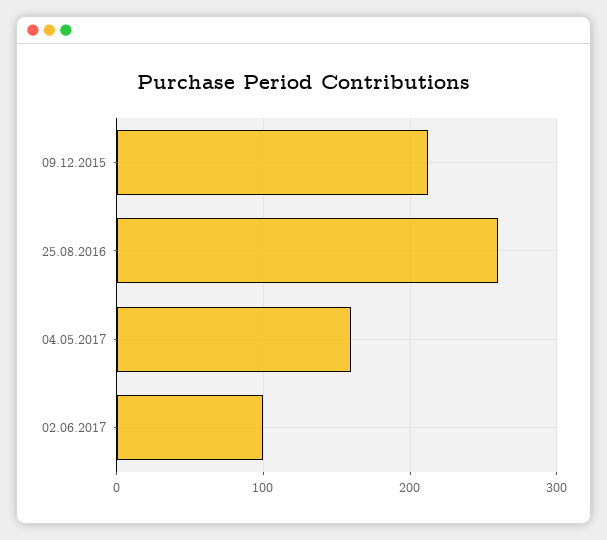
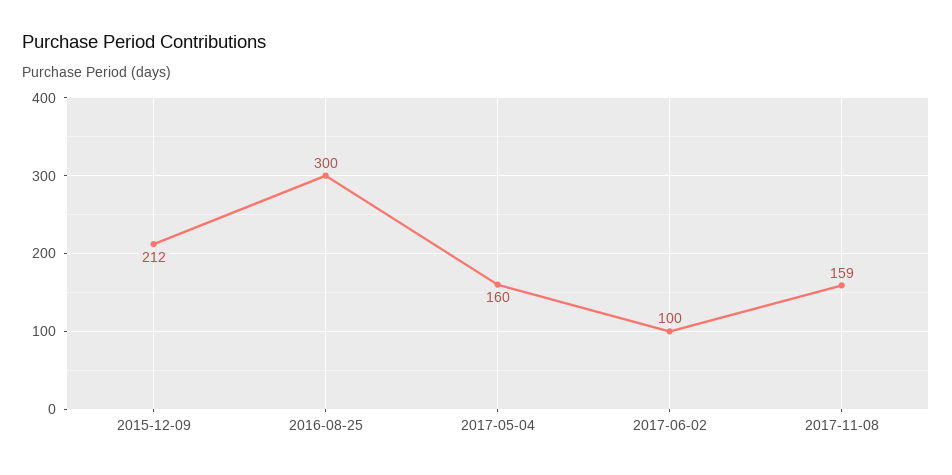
25.08.2016: 260 -> 300
2017-11-08: none -> 159

